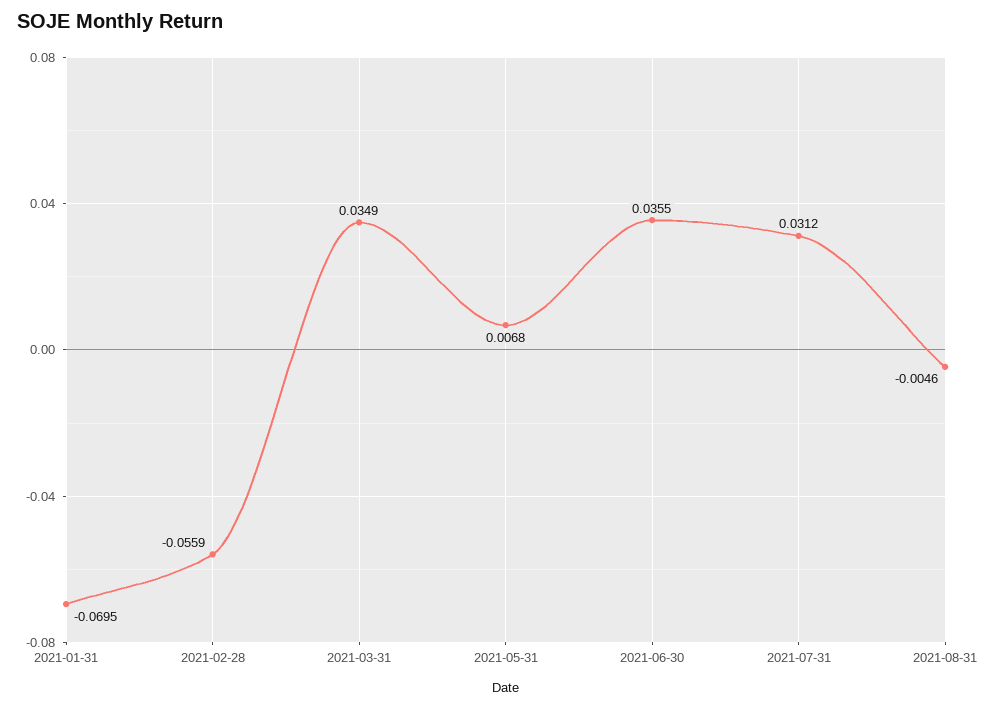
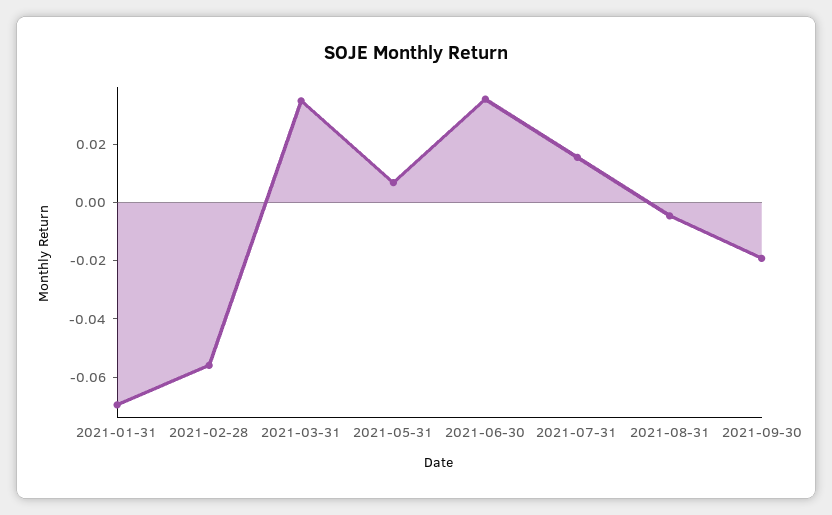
2021-07-31: 0.0312 -> 0.015
2021-09-30: none -> -0.02

